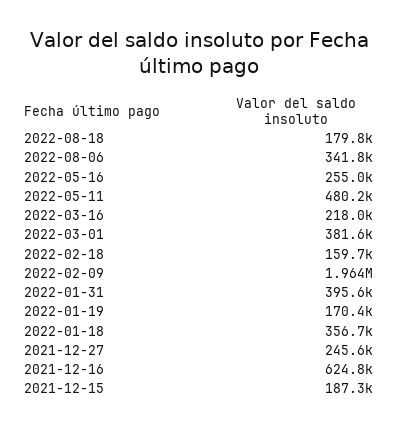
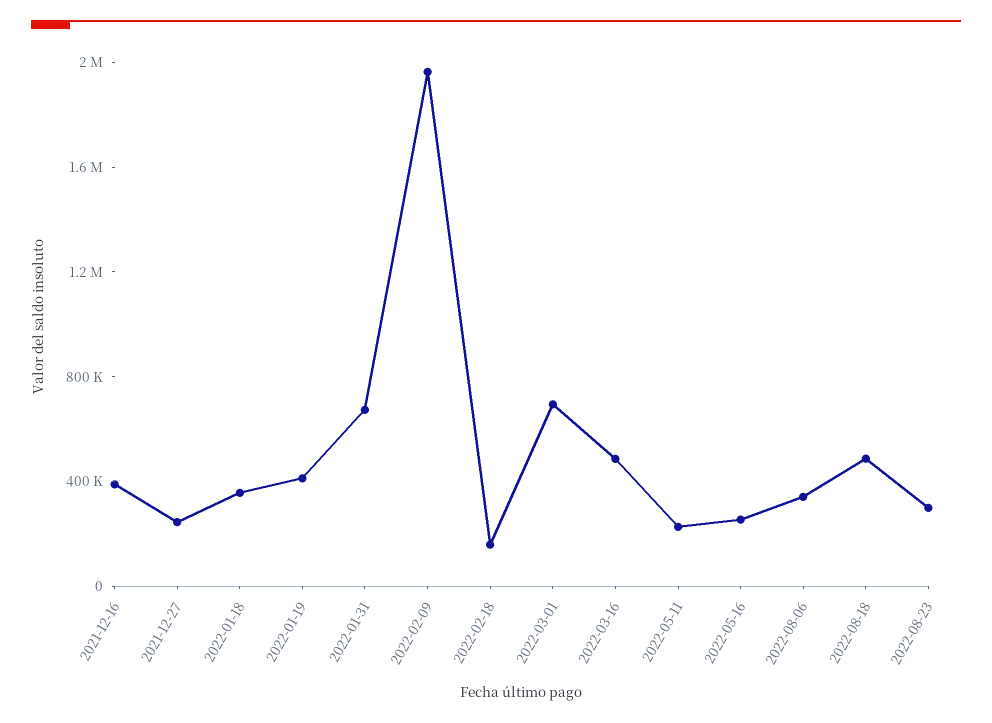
2022-08-18: 179800 -> 500000
2022-05-11: 480200 -> 200000
2022-03-16: 218000 -> 500000
2022-03-01: 381600 -> 700000
2022-01-31: 395600 -> 700000
2022-01-19: 170400 -> 400000
2021-12-16: 624800 -> 400000
2021-12-15: 187300 -> none
2022-08-23: none -> 300000

